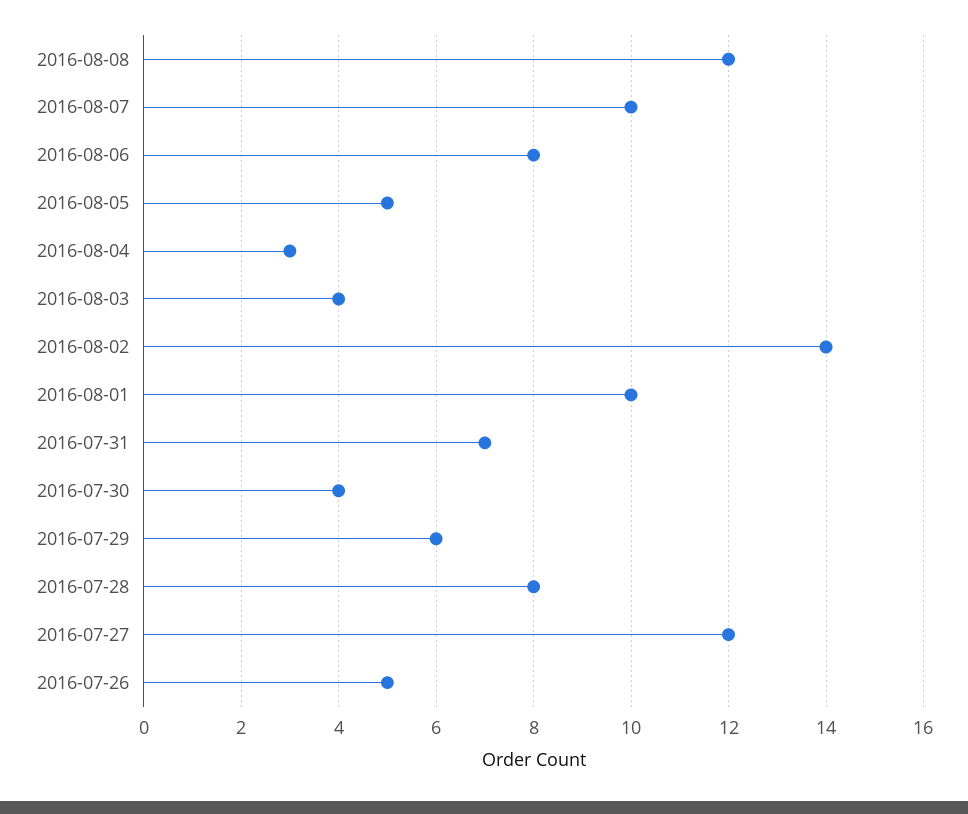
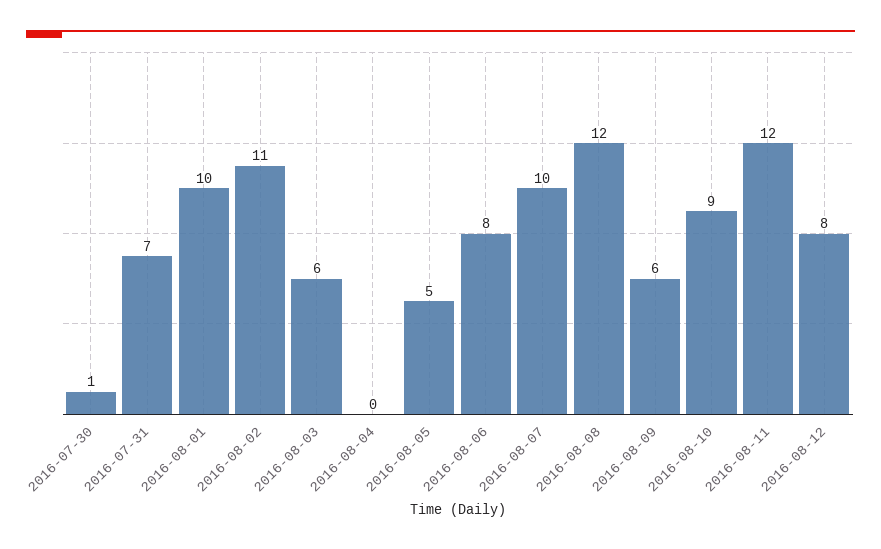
2016-08-04: 3 -> 0
2016-08-03: 4 -> 6
2016-08-02: 14 -> 11
2016-07-30: 4 -> 1
2016-07-29: 6 -> none
2016-07-28: 8 -> none
2016-07-27: 12 -> none
2016-07-26: 5 -> none
2016-08-09: none -> 6
2016-08-10: none -> 9
2016-08-11: none -> 12
2016-08-12: none -> 8

